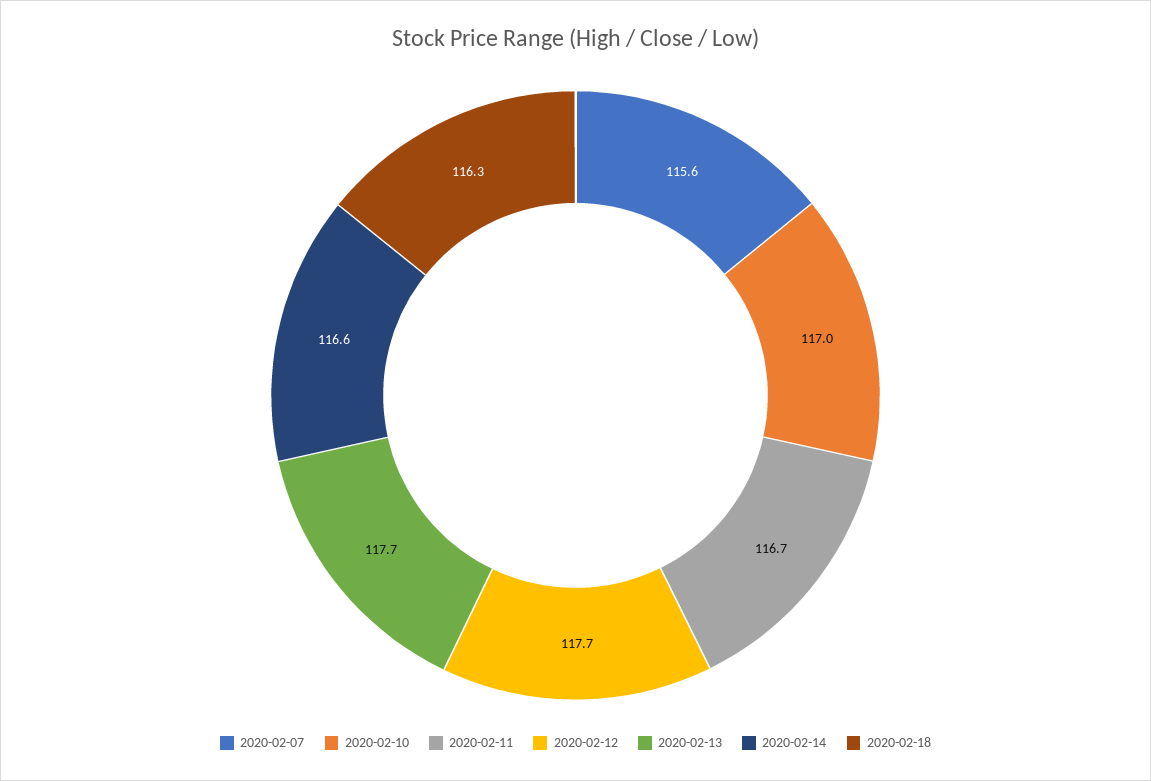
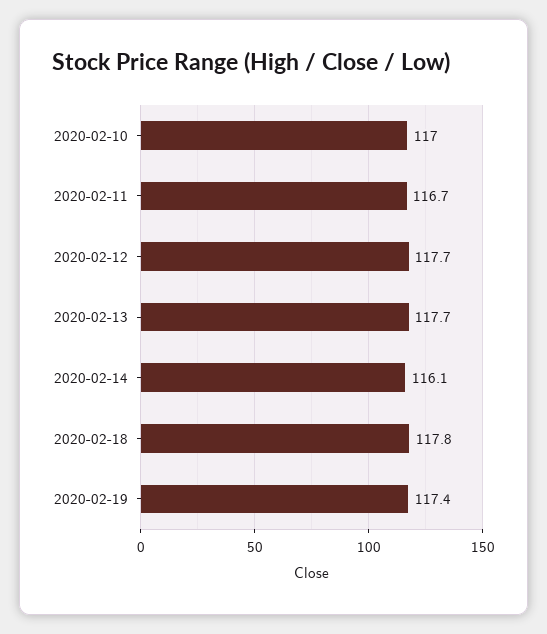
2020-02-07: 115.6 -> none
2020-02-14: 116.6 -> 116.1
2020-02-18: 116.3 -> 117.8
2020-02-19: none -> 117.4

